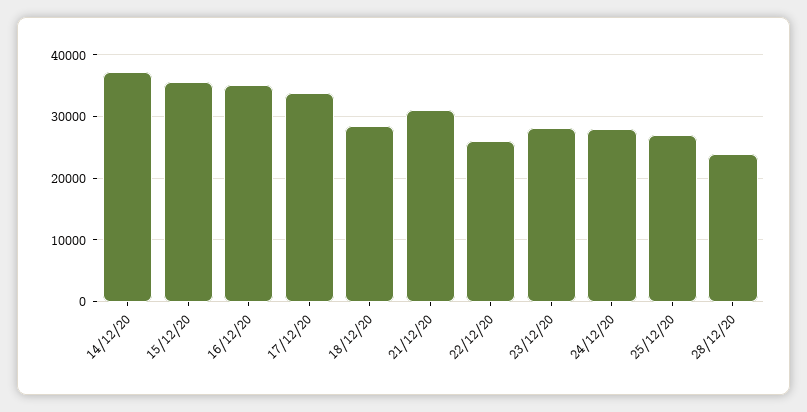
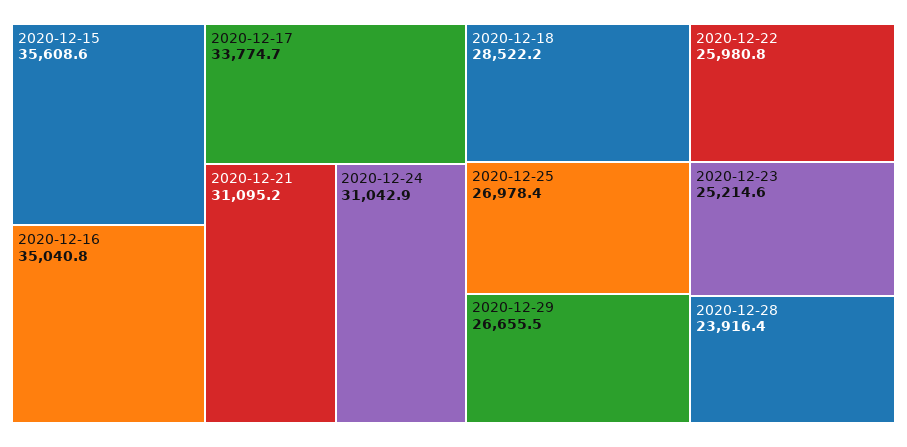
14/12/20: 37000 -> none
23/12/20: 28000 -> 25214.6
24/12/20: 28000 -> 31042.9
2020-12-29: none -> 26655.5

